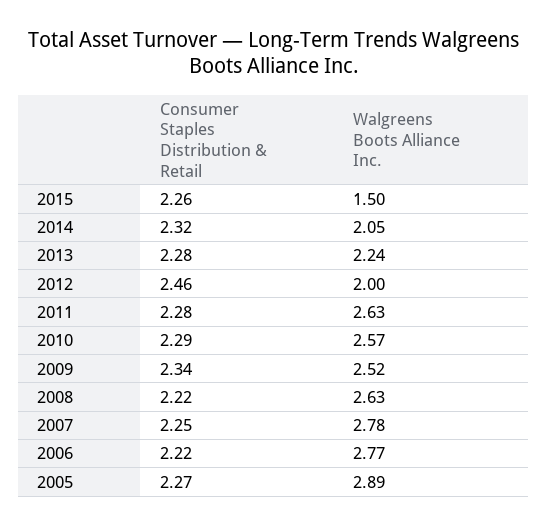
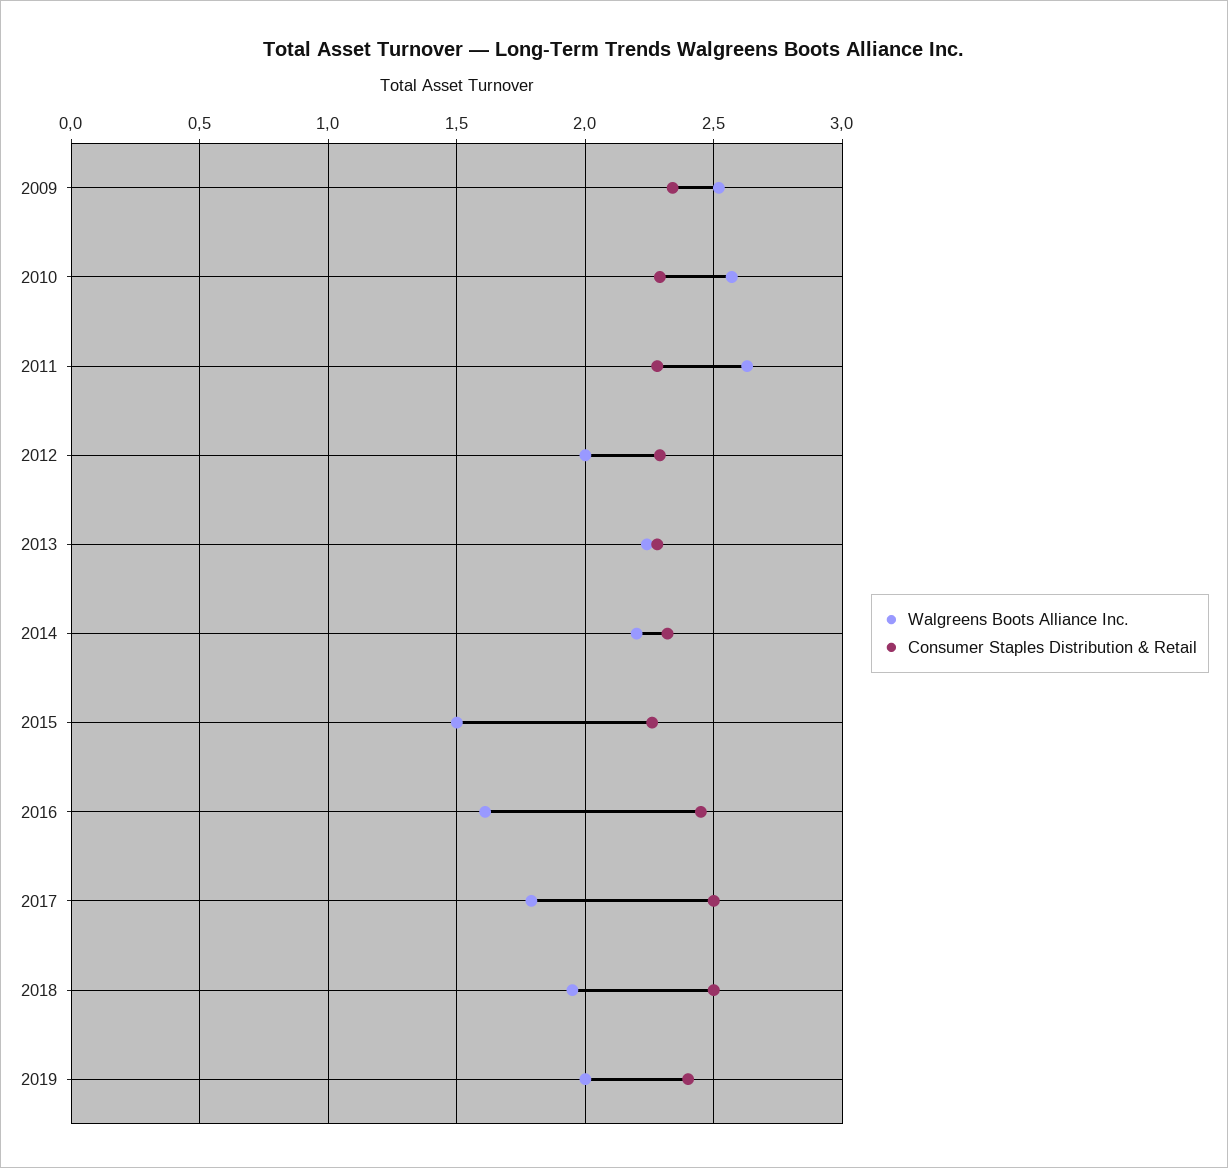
Walgreens Boots Alliance Inc., 2014: 2.05 -> 2.2
Consumer Staples Distribution & Retail, 2012: 2.46 -> 2.3
Consumer Staples Distribution & Retail, 2008: 2.22 -> none
Walgreens Boots Alliance Inc., 2008: 2.63 -> none
Consumer Staples Distribution & Retail, 2007: 2.25 -> none
Walgreens Boots Alliance Inc., 2007: 2.78 -> none
Consumer Staples Distribution & Retail, 2006: 2.22 -> none
Walgreens Boots Alliance Inc., 2006: 2.77 -> none
Consumer Staples Distribution & Retail, 2005: 2.27 -> none
Walgreens Boots Alliance Inc., 2005: 2.89 -> none
Walgreens Boots Alliance Inc., 2016: none -> 1.6
Consumer Staples Distribution & Retail, 2016: none -> 2.45
Walgreens Boots Alliance Inc., 2017: none -> 1.8
Consumer Staples Distribution & Retail, 2017: none -> 2.5
Walgreens Boots Alliance Inc., 2018: none -> 1.95
Consumer Staples Distribution & Retail, 2018: none -> 2.5
Walgreens Boots Alliance Inc., 2019: none -> 2
Consumer Staples Distribution & Retail, 2019: none -> 2.4

